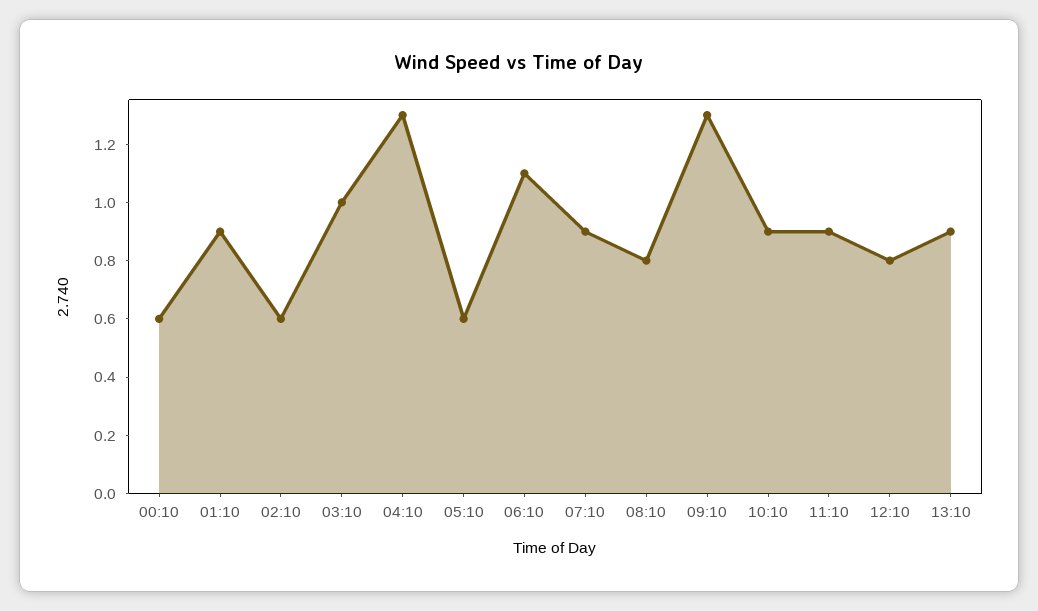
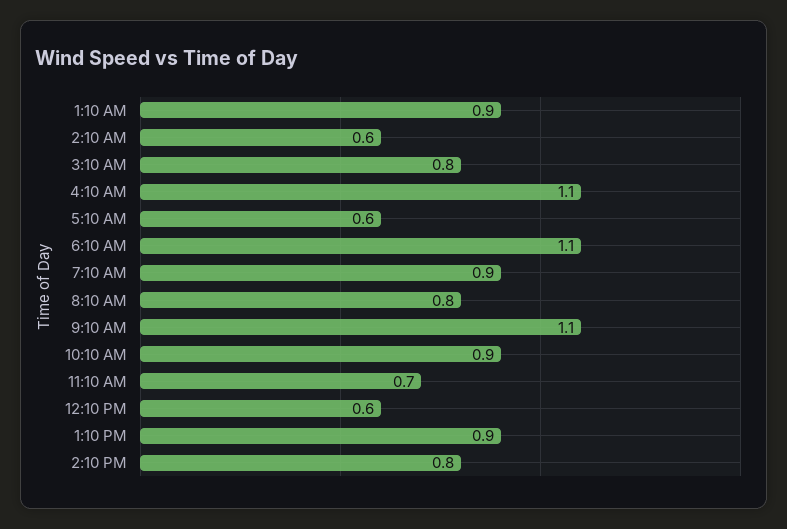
00:10: 0.6 -> none
03:10: 1 -> 0.8
04:10: 1.3 -> 1.1
09:10: 1.3 -> 1.1
11:10: 0.9 -> 0.7
12:10: 0.8 -> 0.6
2:10 PM: none -> 0.8

